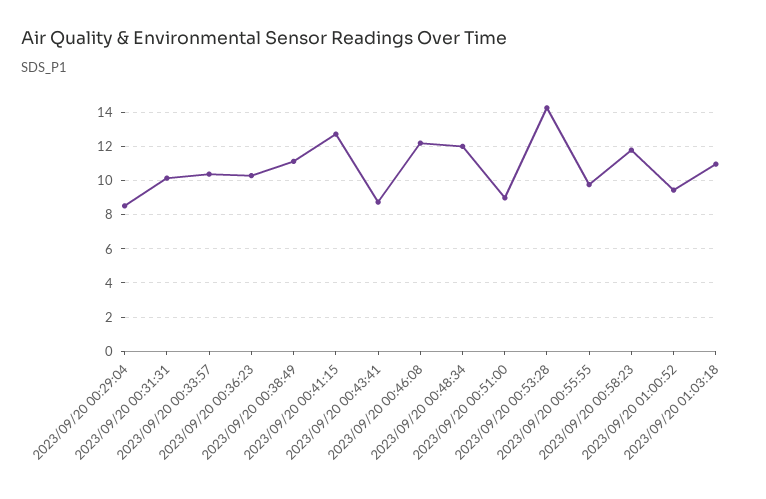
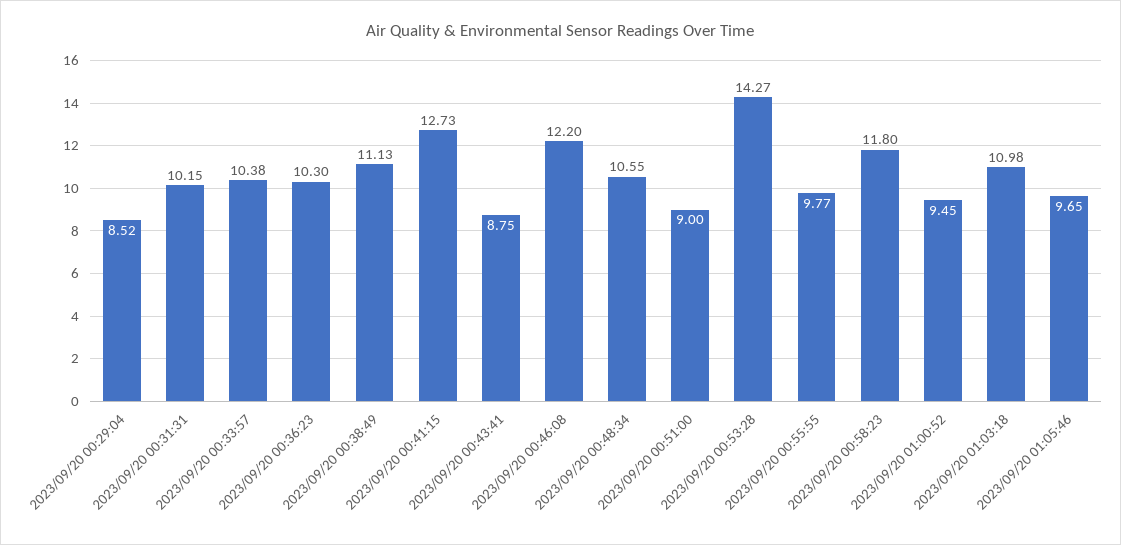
2023/09/20 00:48:34: 12 -> 10.55
2023/09/20 01:05:46: none -> 9.65

